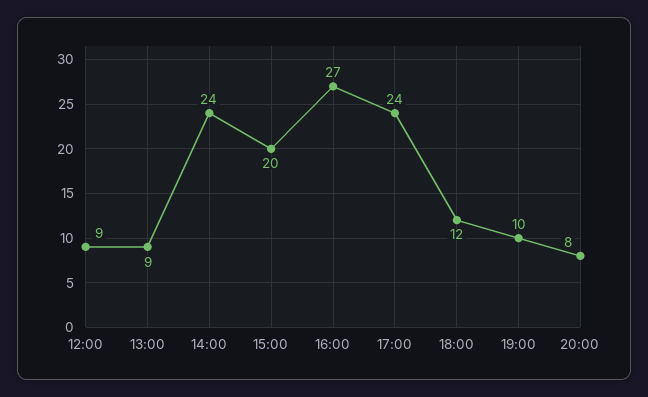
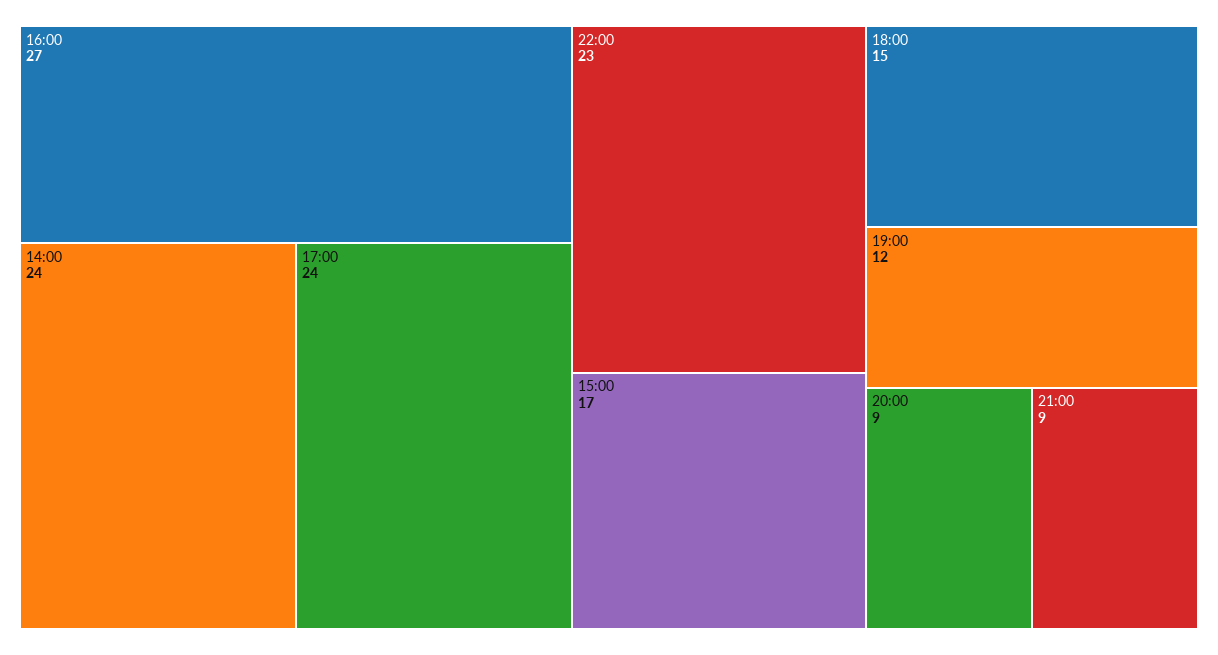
12:00: 9 -> none
13:00: 9 -> none
15:00: 20 -> 17
18:00: 12 -> 15
19:00: 10 -> 12
20:00: 8 -> 9
22:00: none -> 23
21:00: none -> 9

